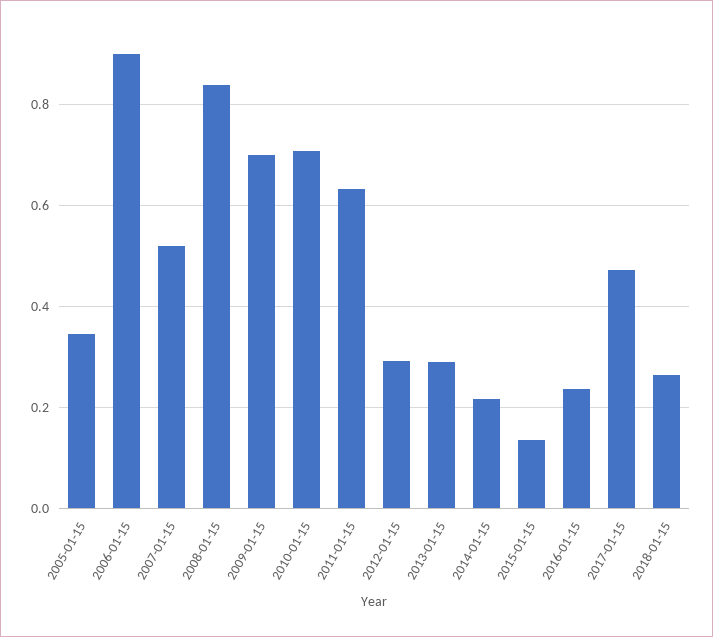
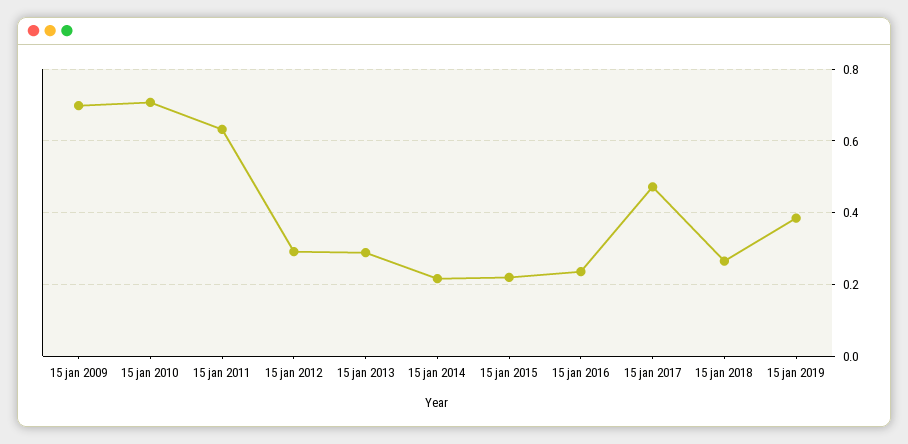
2005-01-15: 0.34 -> none
2006-01-15: 0.9 -> none
2007-01-15: 0.52 -> none
2008-01-15: 0.84 -> none
2015-01-15: 0.14 -> 0.22
15 jan 2019: none -> 0.38

